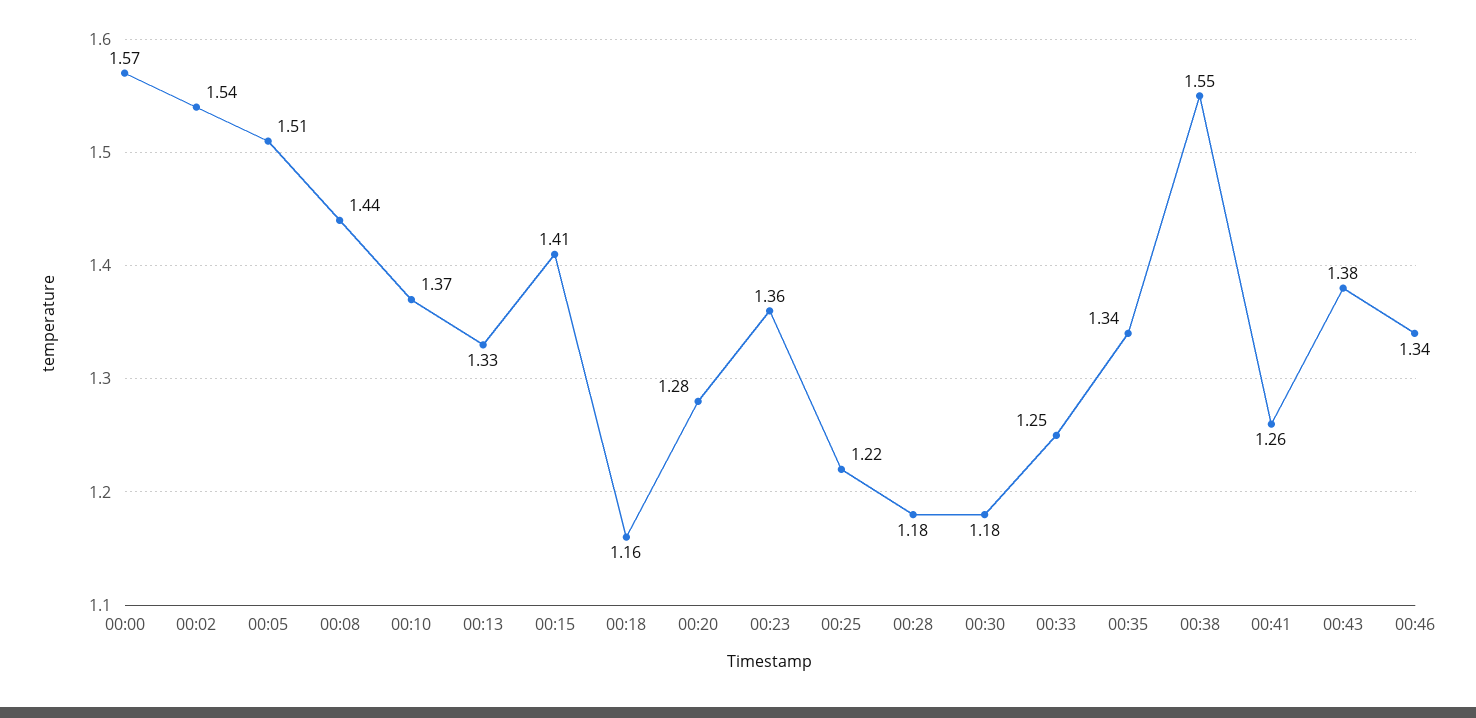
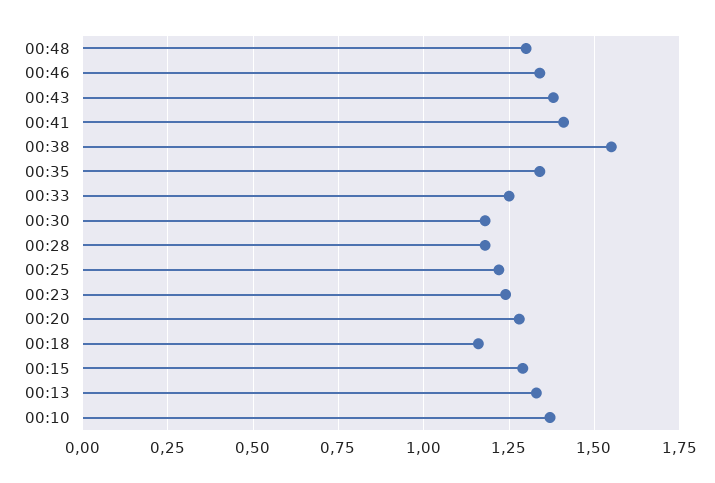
00:00: 1.57 -> none
00:02: 1.54 -> none
00:05: 1.51 -> none
00:08: 1.44 -> none
00:15: 1.41 -> 1.3
00:23: 1.36 -> 1.25
00:41: 1.26 -> 1.4
00:48: none -> 1.3

